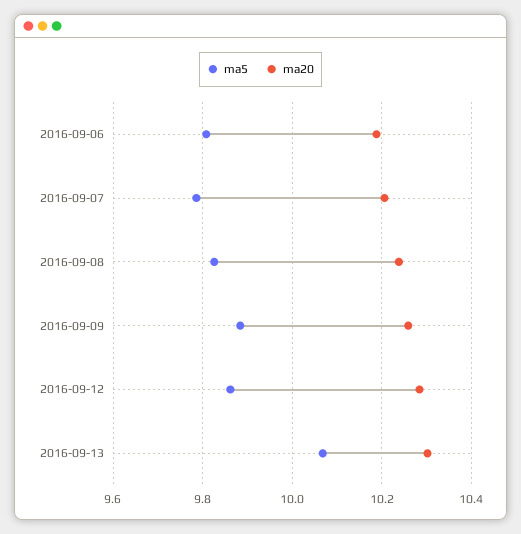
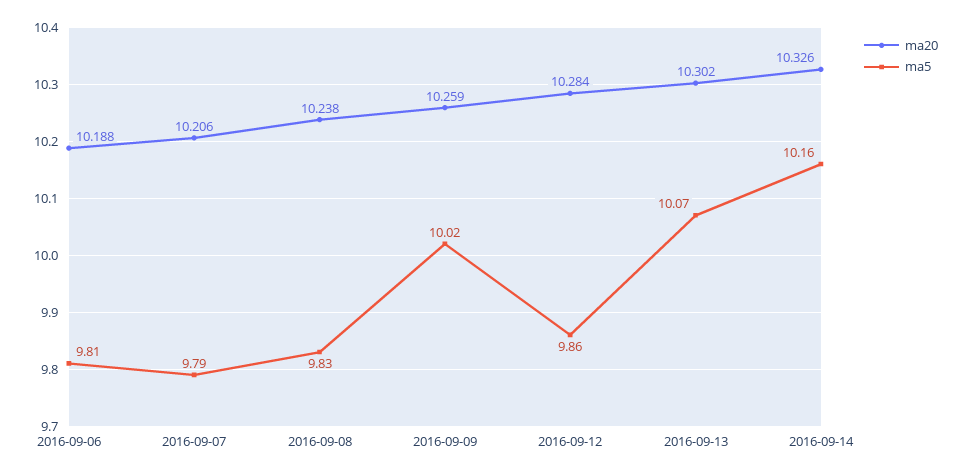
ma5, 2016-09-09: 9.88 -> 10.02
ma20, 2016-09-14: none -> 10.326
ma5, 2016-09-14: none -> 10.16

